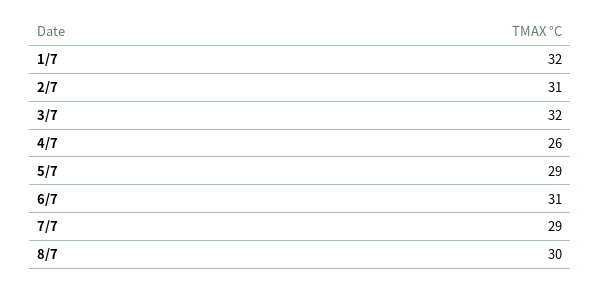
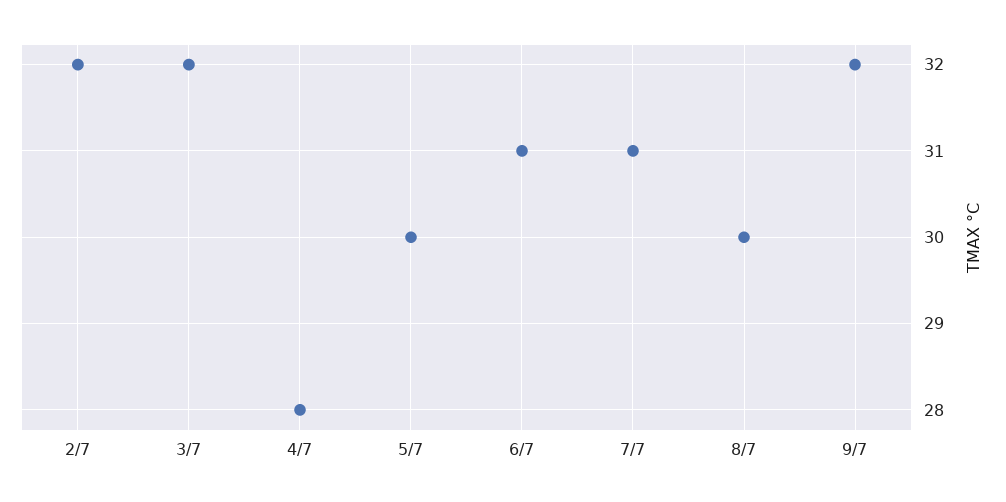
1/7: 32 -> none
2/7: 31 -> 32
4/7: 26 -> 28
5/7: 29 -> 30
7/7: 29 -> 31
9/7: none -> 32

